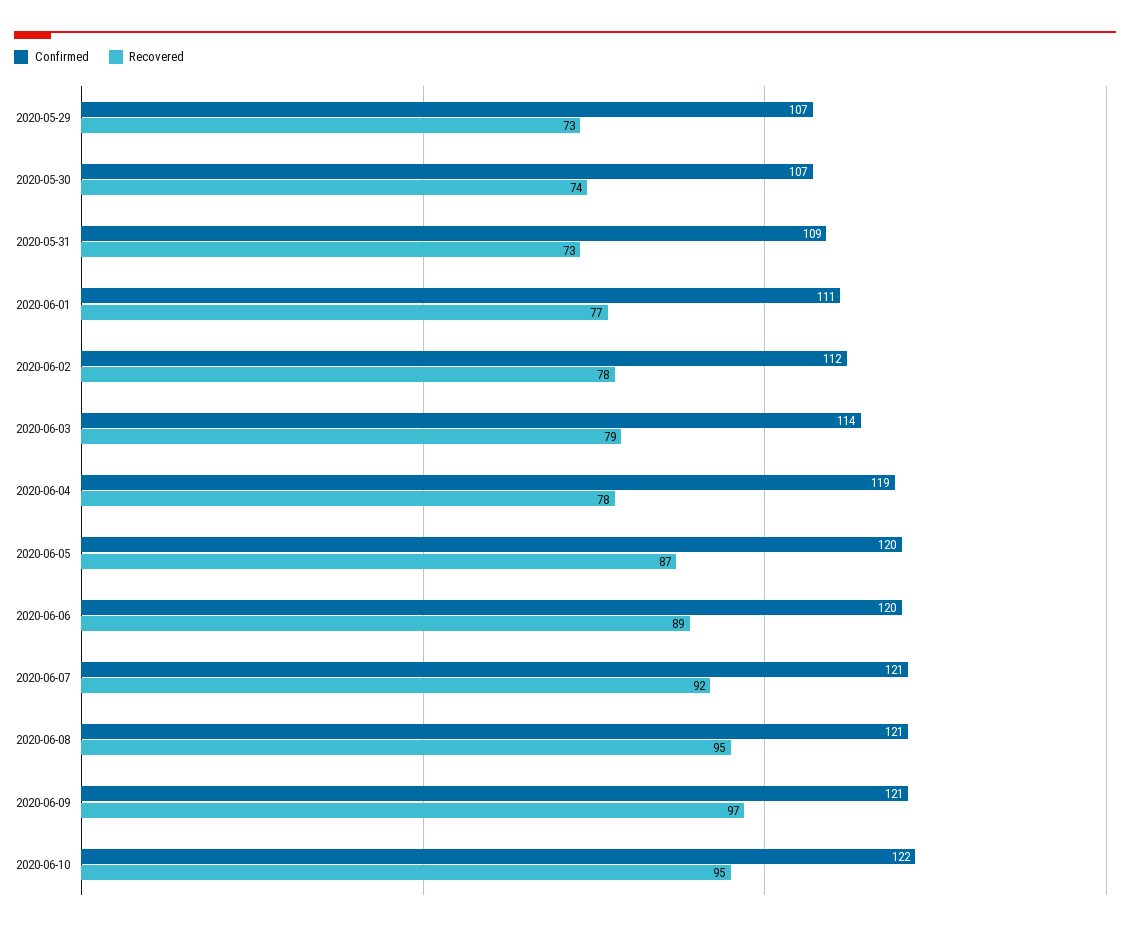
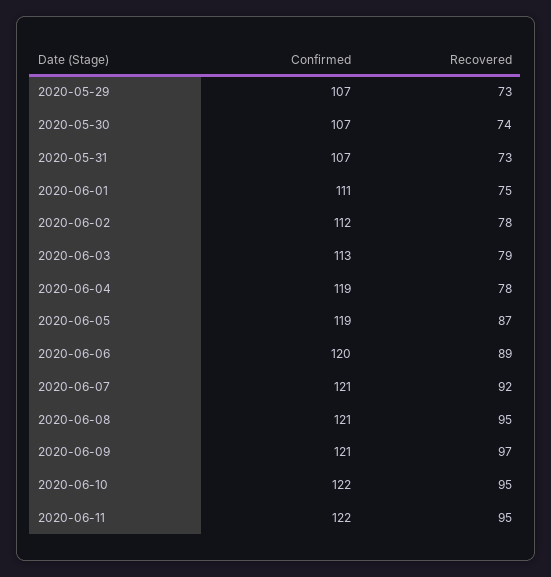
Confirmed, 2020-05-31: 109 -> 107
Recovered, 2020-06-01: 77 -> 75
Confirmed, 2020-06-03: 114 -> 113
Confirmed, 2020-06-05: 120 -> 119
Confirmed, 2020-06-11: none -> 122
Recovered, 2020-06-11: none -> 95

